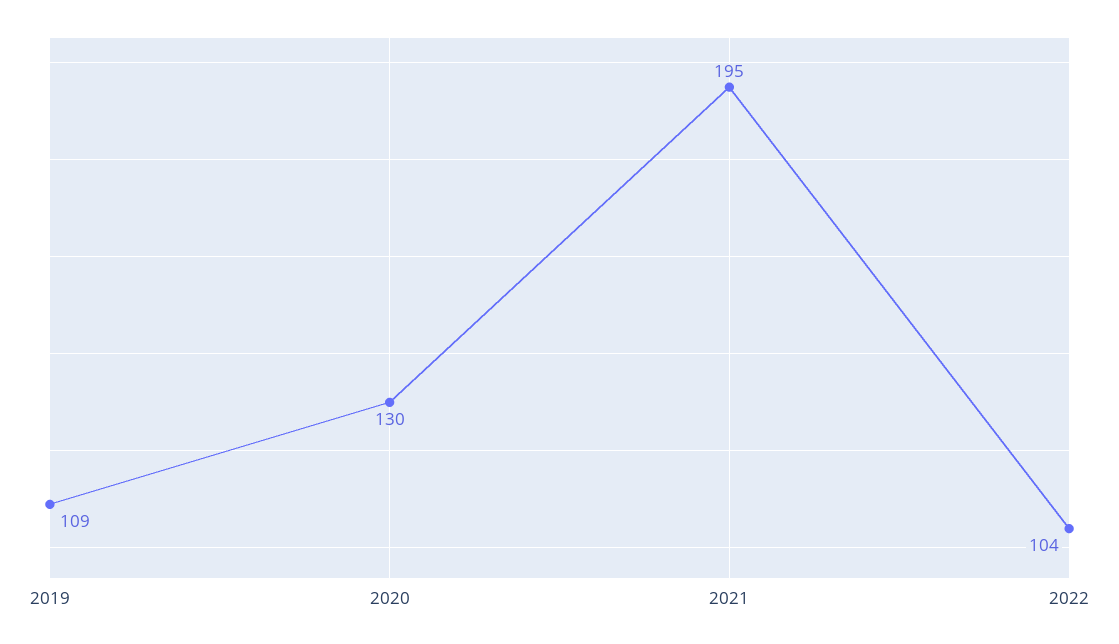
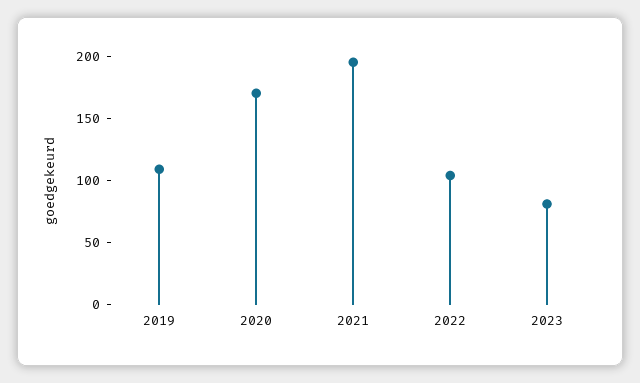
2020: 130 -> 170
2023: none -> 80

